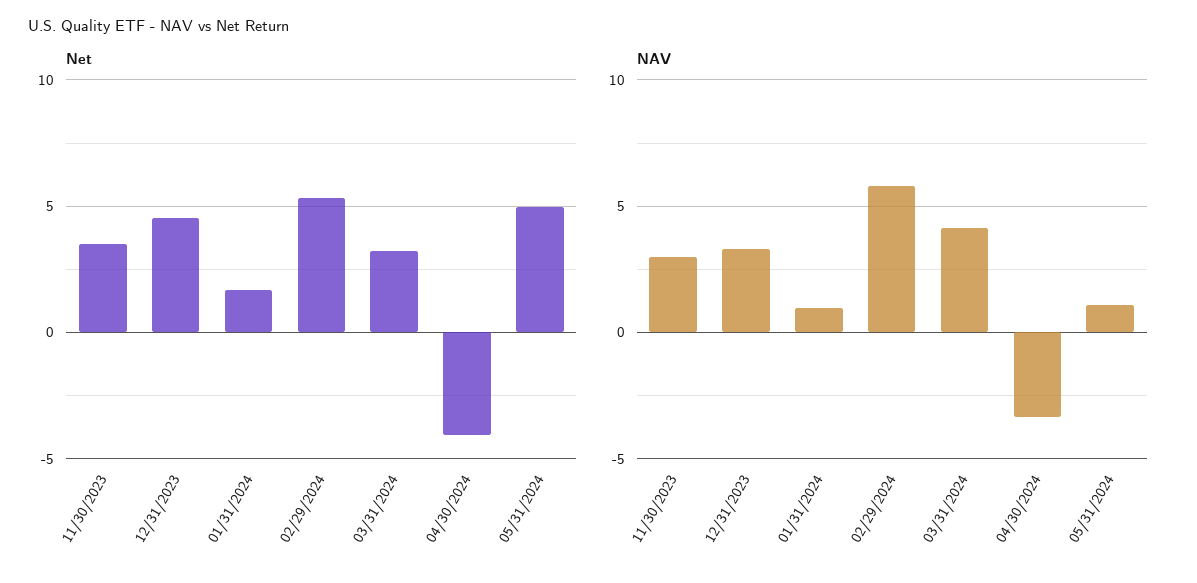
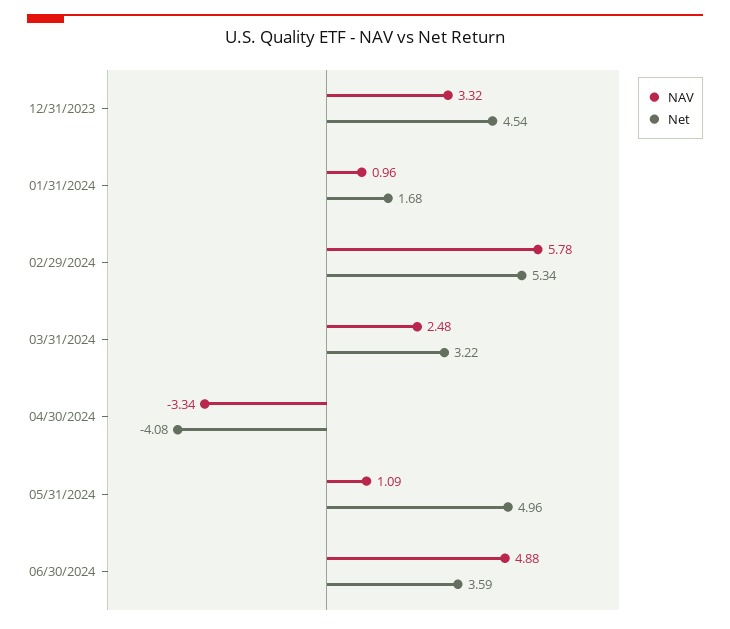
Net, 11/30/2023: 3.5 -> none
NAV, 11/30/2023: 3 -> none
NAV, 03/31/2024: 4 -> 2.48
NAV, 06/30/2024: none -> 4.88
Net, 06/30/2024: none -> 3.59

